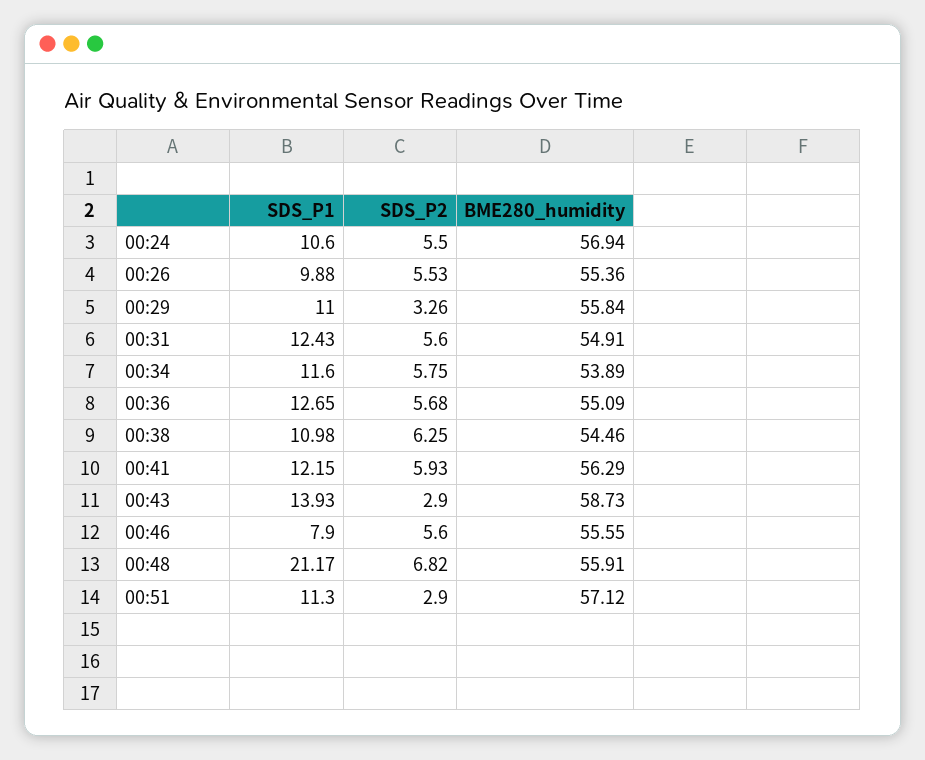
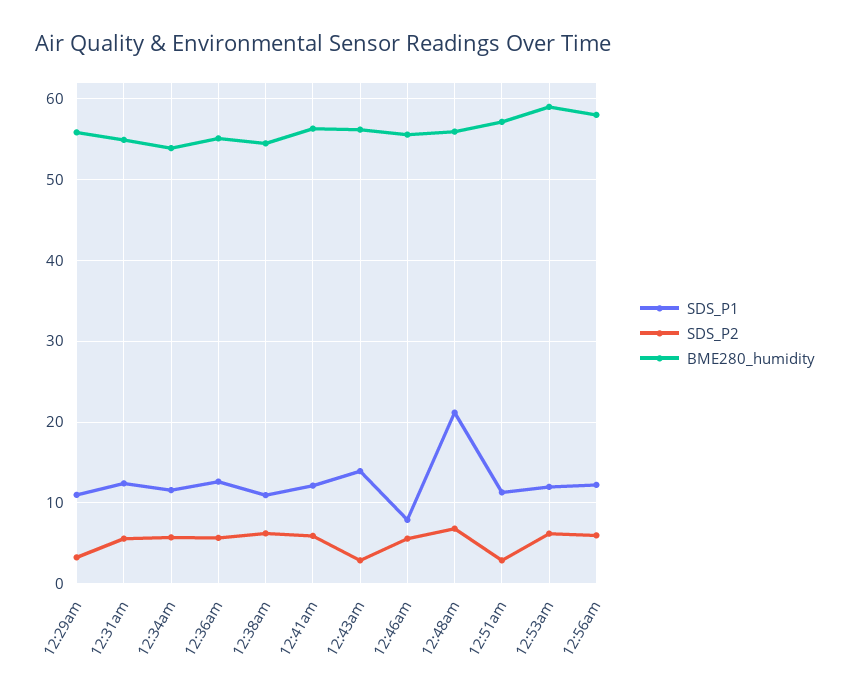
SDS_P1, 00:24: 10.6 -> none
SDS_P2, 00:24: 5.5 -> none
BME280_humidity, 00:24: 56.94 -> none
SDS_P1, 00:26: 9.88 -> none
SDS_P2, 00:26: 5.53 -> none
BME280_humidity, 00:26: 55.36 -> none
BME280_humidity, 00:43: 58.73 -> 56
SDS_P1, 12:53am: none -> 12
SDS_P2, 12:53am: none -> 6
BME280_humidity, 12:53am: none -> 59
SDS_P1, 12:56am: none -> 12
SDS_P2, 12:56am: none -> 6
BME280_humidity, 12:56am: none -> 58

